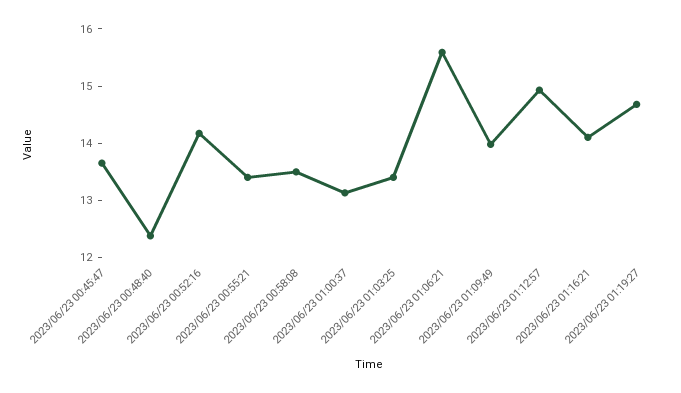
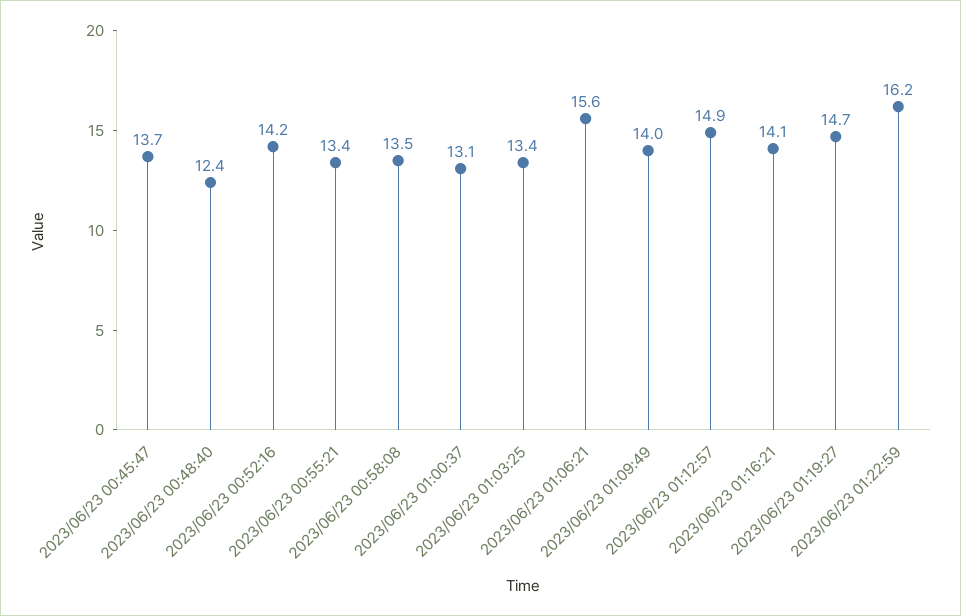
2023/06/23 01:22:59: none -> 16.2

